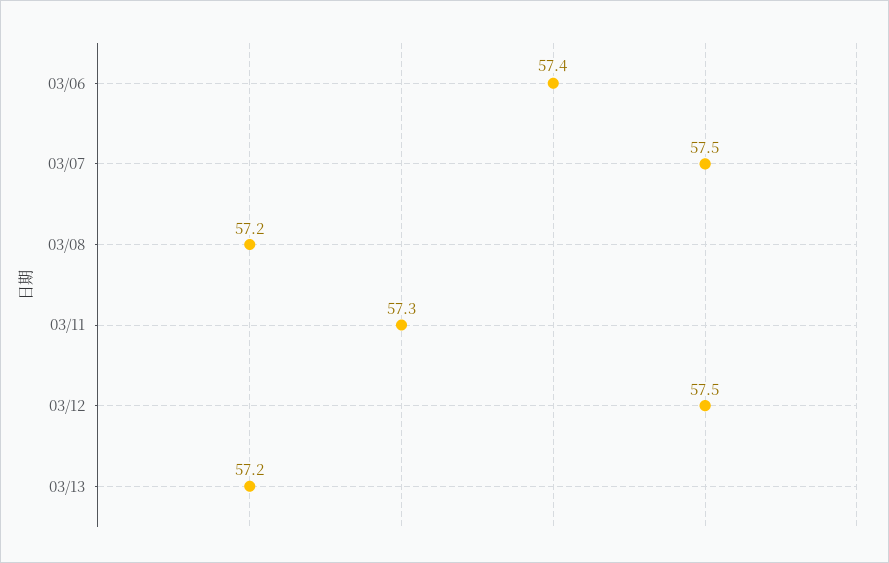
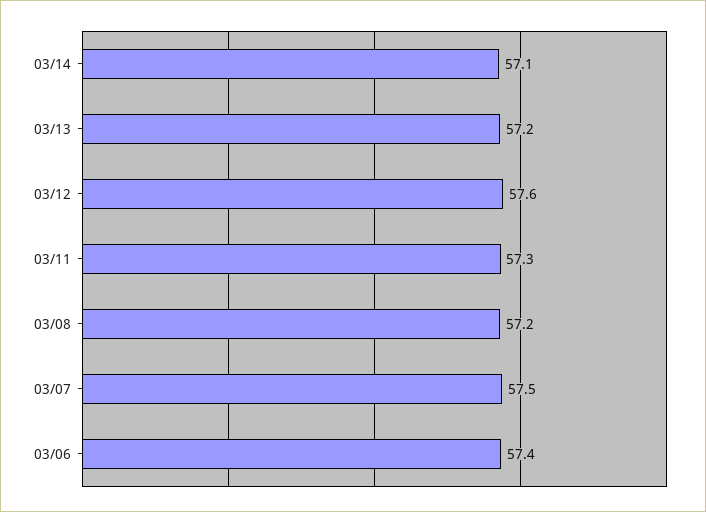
03/12: 57.5 -> 57.6
03/14: none -> 57.1

